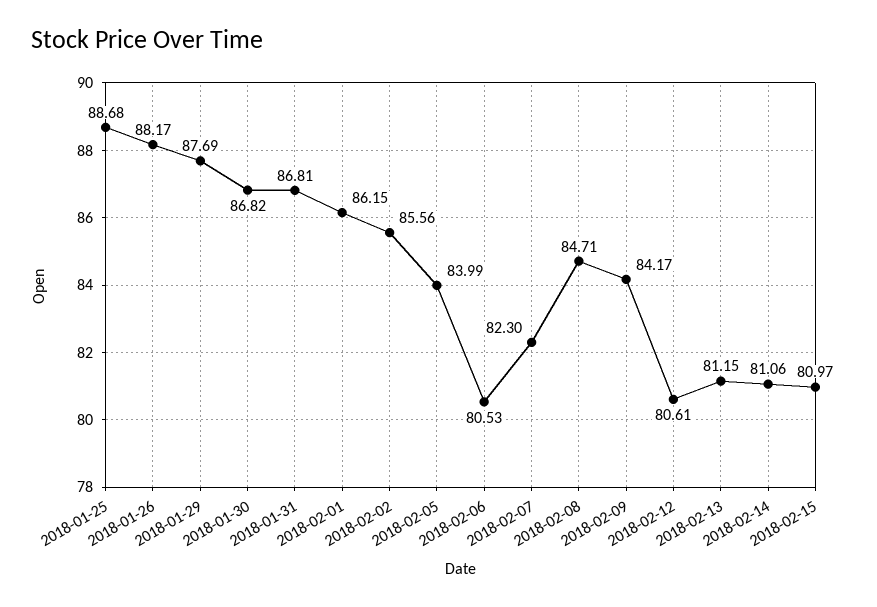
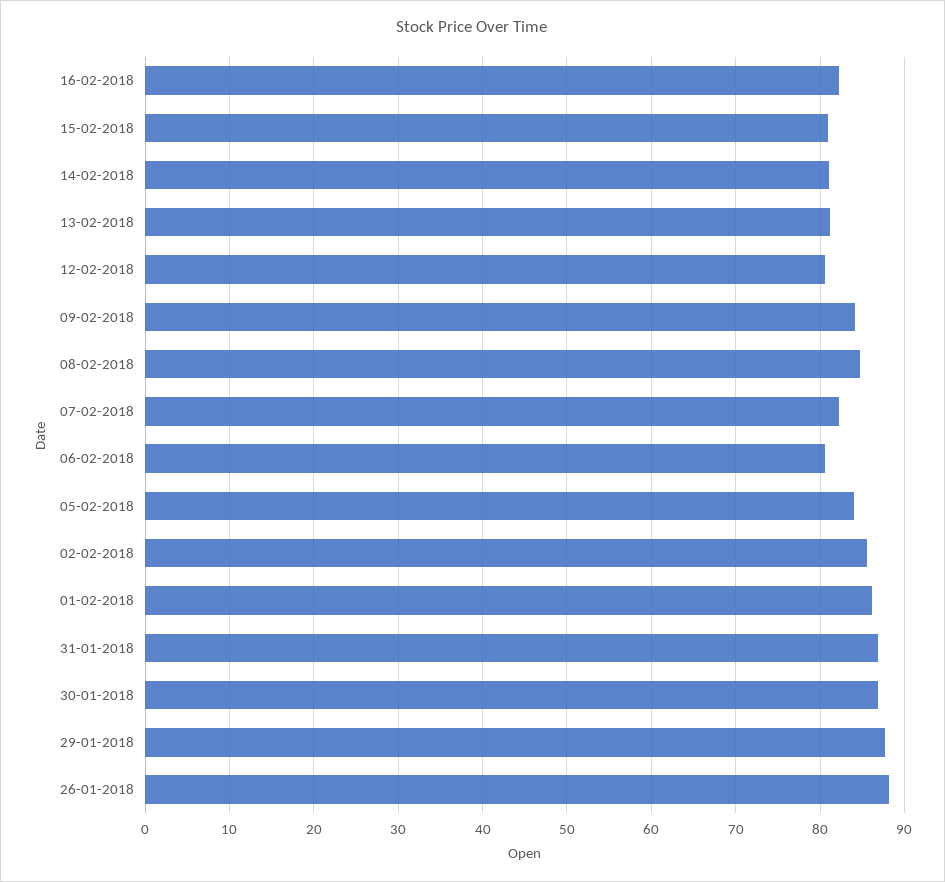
2018-01-25: 88.68 -> none
16-02-2018: none -> 82

